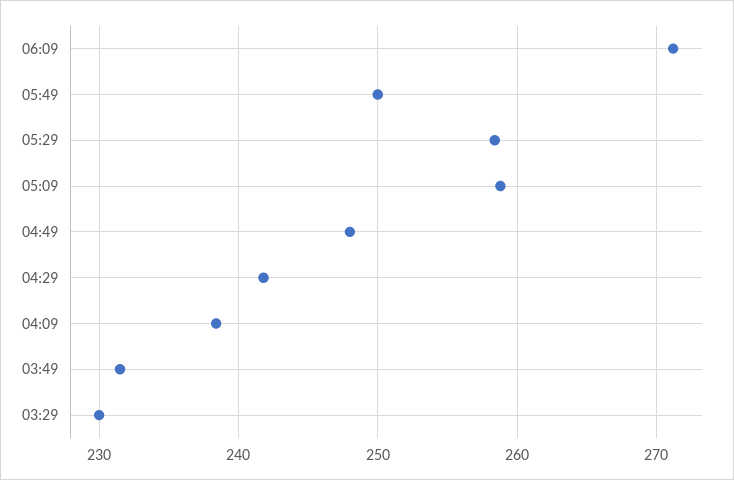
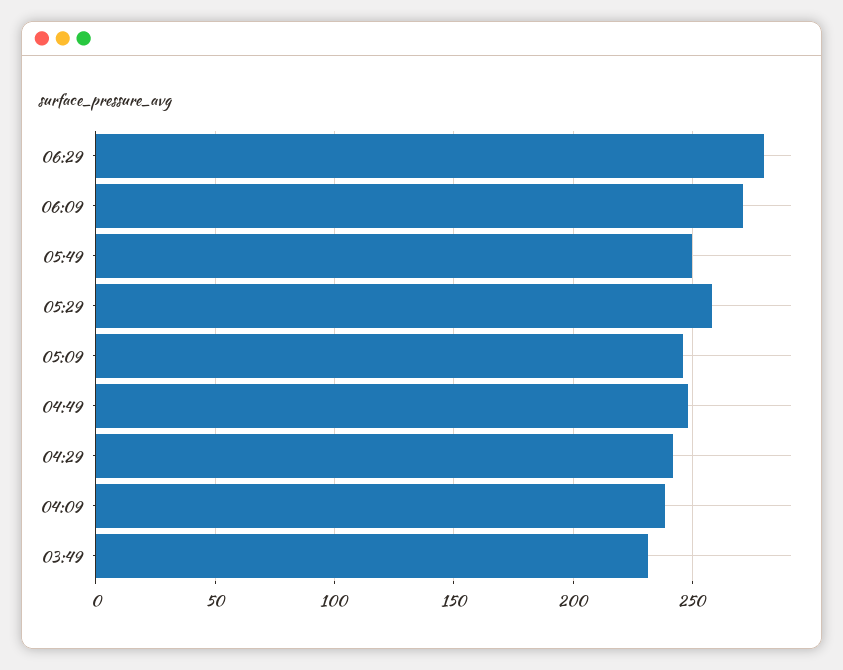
05:09: 259 -> 245
03:29: 230 -> none
06:29: none -> 280

